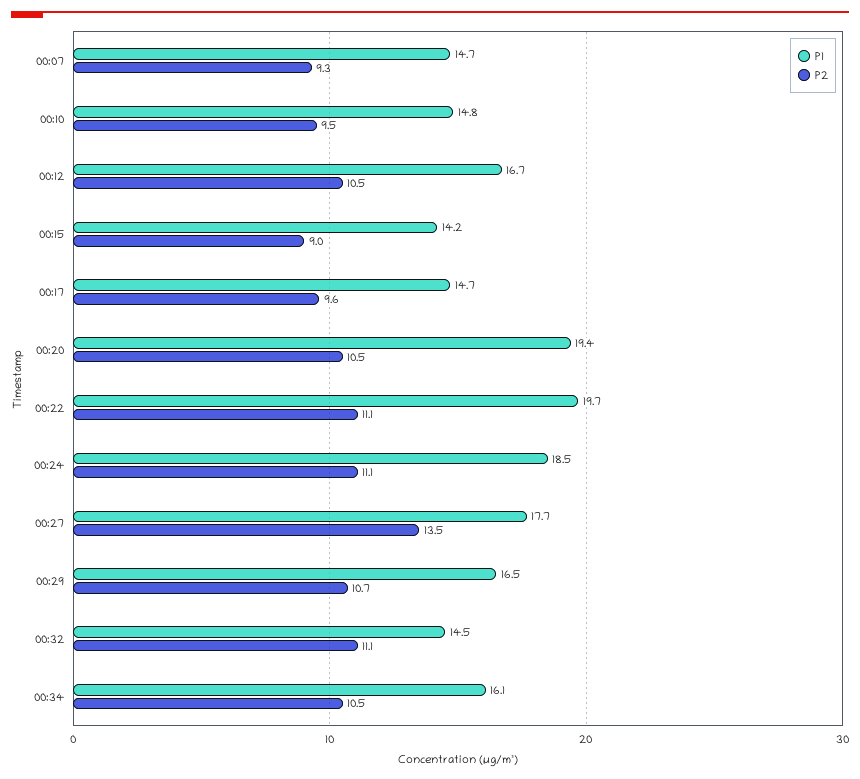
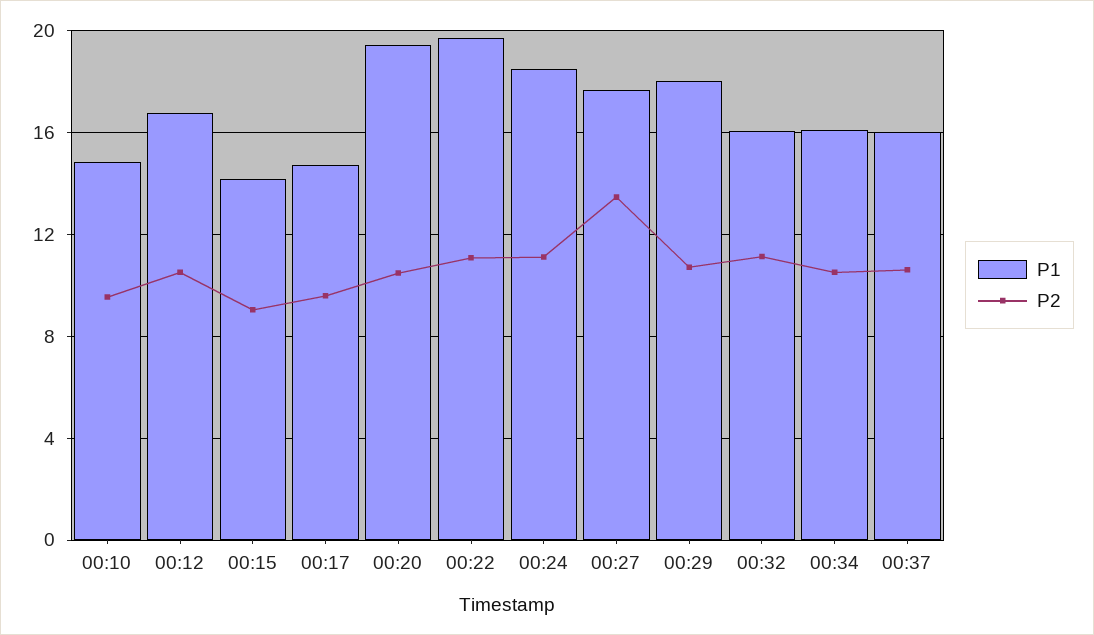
P1, 00:07: 14.7 -> none
P2, 00:07: 9.3 -> none
P1, 00:29: 16.5 -> 18
P1, 00:32: 14.5 -> 16
P1, 00:37: none -> 16
P2, 00:37: none -> 10.5

